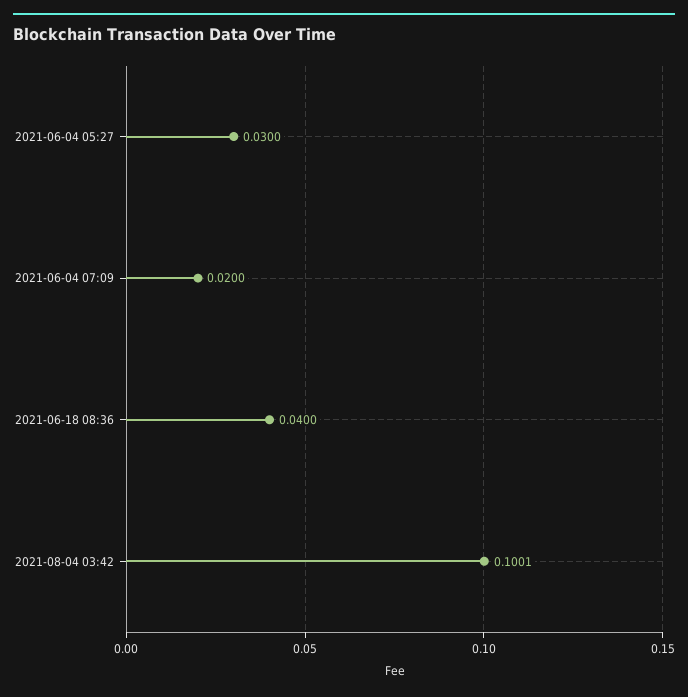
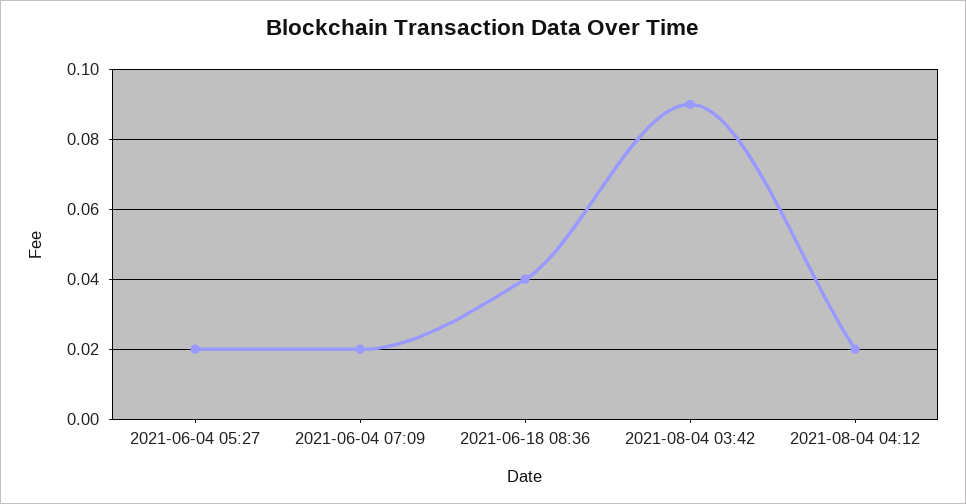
2021-06-04 05:27: 0.03 -> 0.02
2021-08-04 03:42: 0.1001 -> 0.09
2021-08-04 04:12: none -> 0.02

